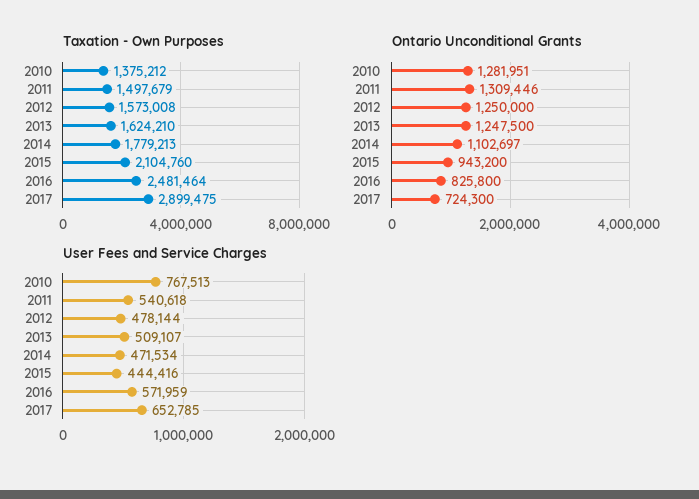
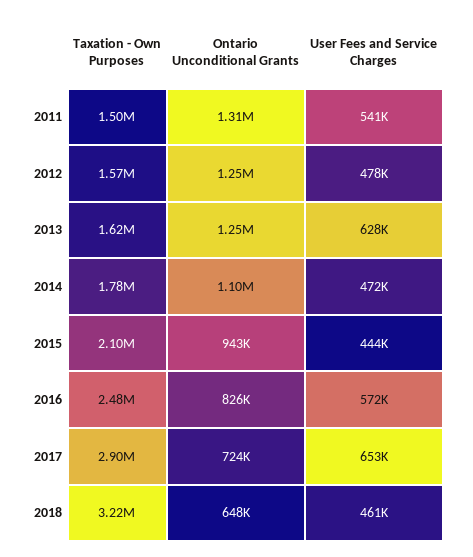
Taxation - Own Purposes, 2010: 1375212 -> none
Ontario Unconditional Grants, 2010: 1281951 -> none
User Fees and Service Charges, 2010: 767513 -> none
User Fees and Service Charges, 2013: 509107 -> 628000
Taxation - Own Purposes, 2018: none -> 3220000
Ontario Unconditional Grants, 2018: none -> 648000
User Fees and Service Charges, 2018: none -> 461000

